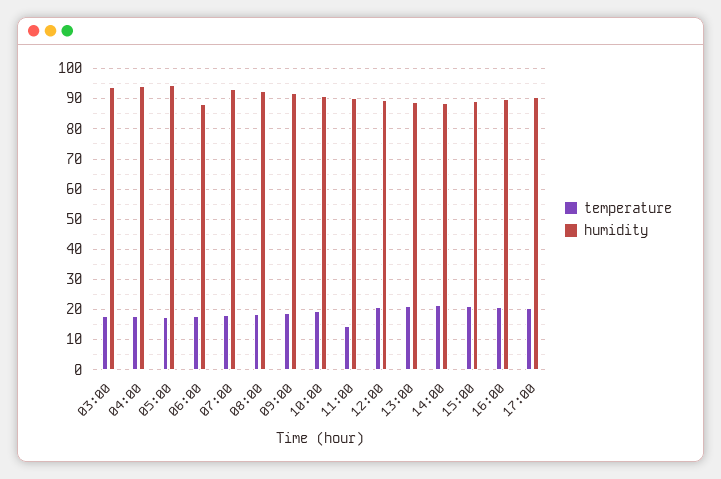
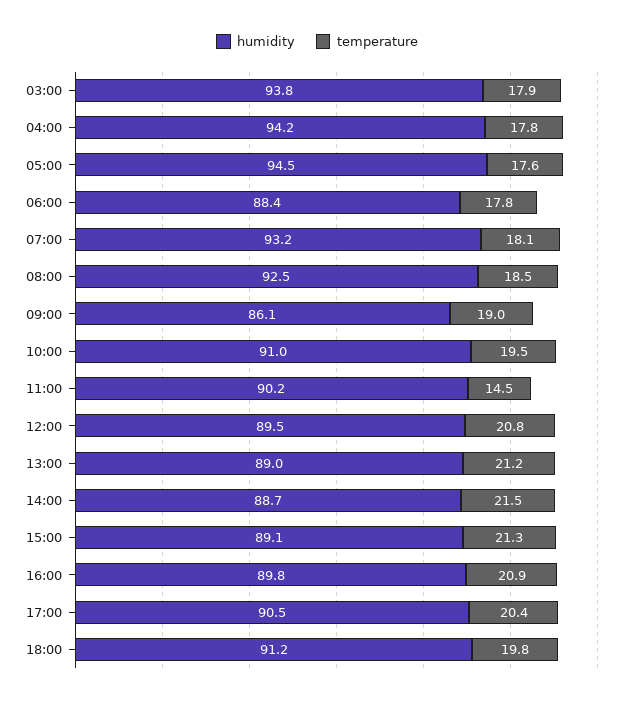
humidity, 09:00: 92 -> 86.1
humidity, 18:00: none -> 91.2
temperature, 18:00: none -> 19.8

